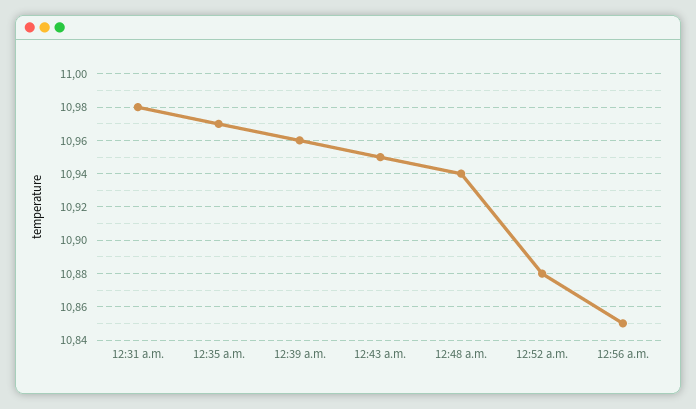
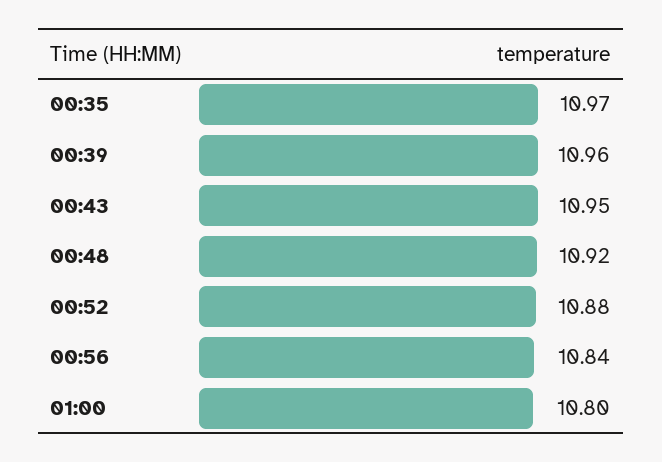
12:31 a.m.: 10.98 -> none
12:48 a.m.: 10.94 -> 10.92
12:56 a.m.: 10.85 -> 10.84
01:00: none -> 10.8

